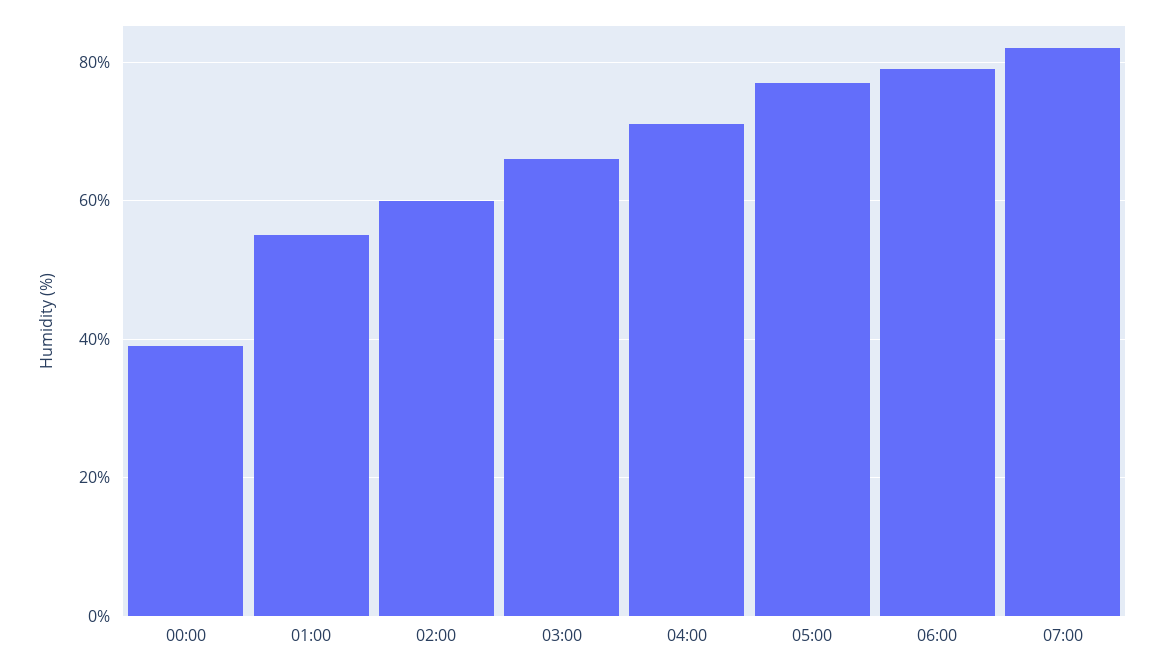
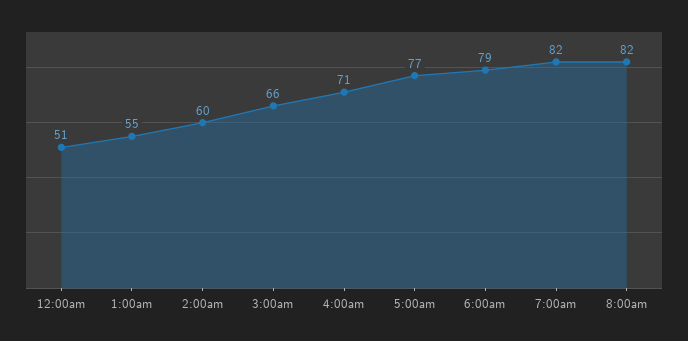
00:00: 40 -> 51
8:00am: none -> 82

